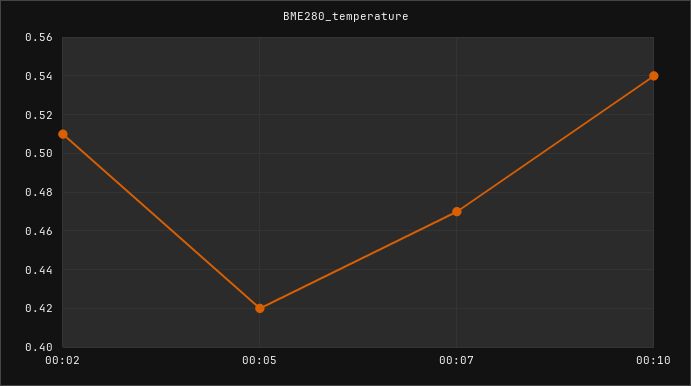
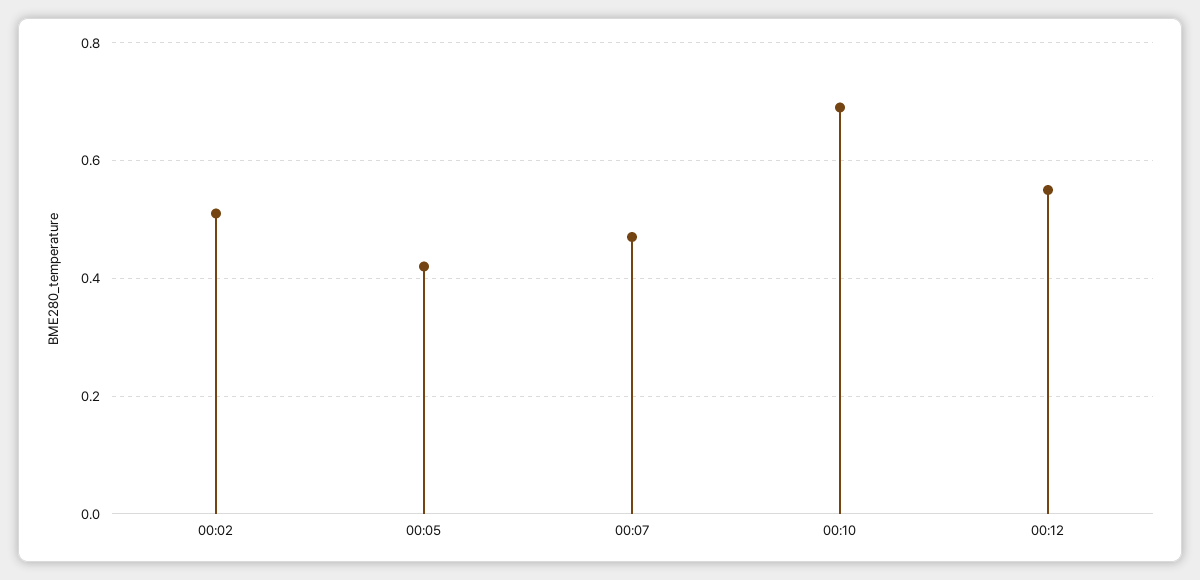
00:10: 0.54 -> 0.7
00:12: none -> 0.55

